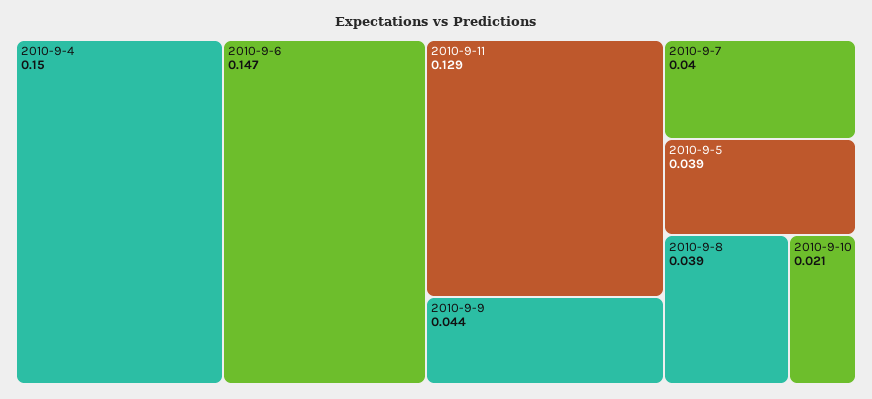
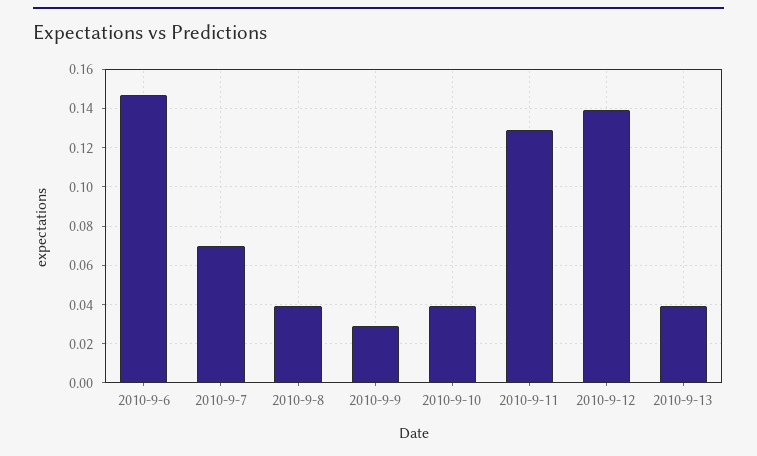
2010-9-4: 0.15 -> none
2010-9-9: 0.044 -> 0.03
2010-9-7: 0.04 -> 0.07
2010-9-5: 0.039 -> none
2010-9-10: 0.021 -> 0.04
2010-9-12: none -> 0.14
2010-9-13: none -> 0.04

